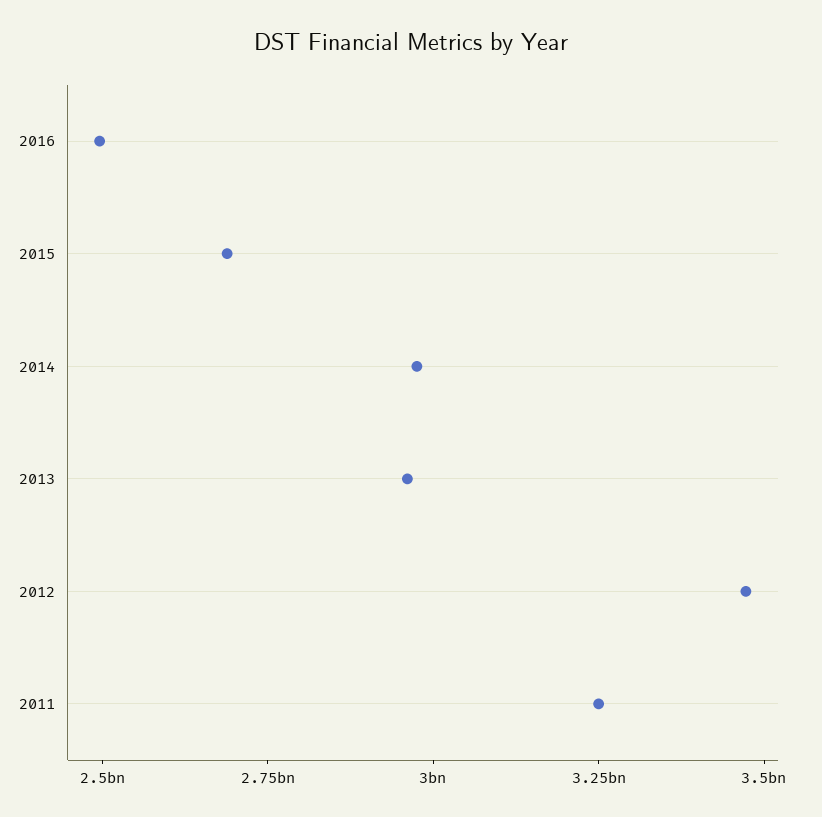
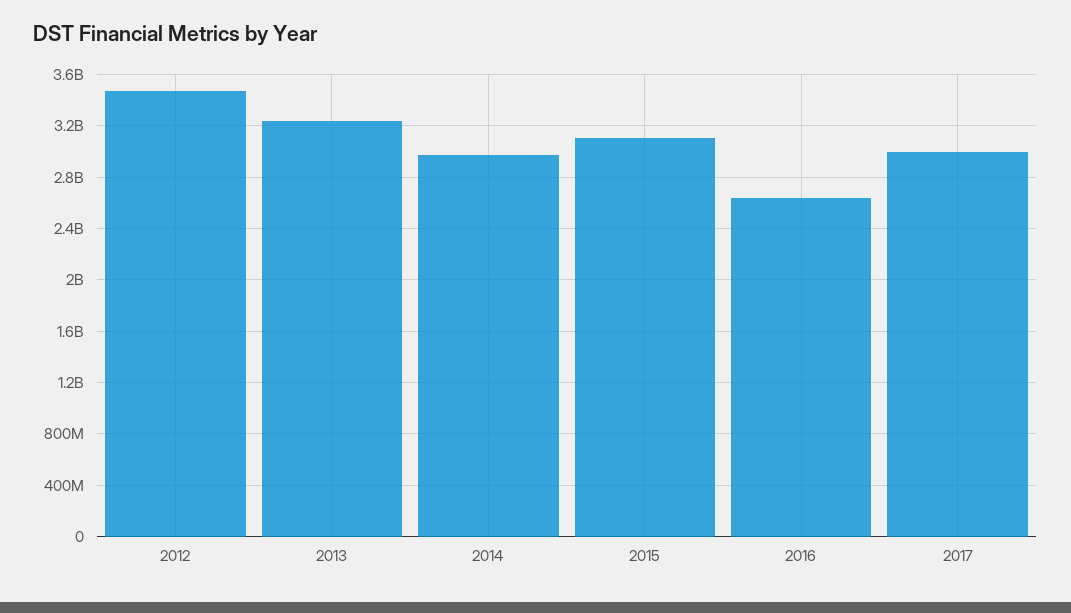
2016: 2500000000 -> 2650000000
2015: 2700000000 -> 3100000000
2013: 2950000000 -> 3250000000
2011: 3250000000 -> none
2017: none -> 3000000000

